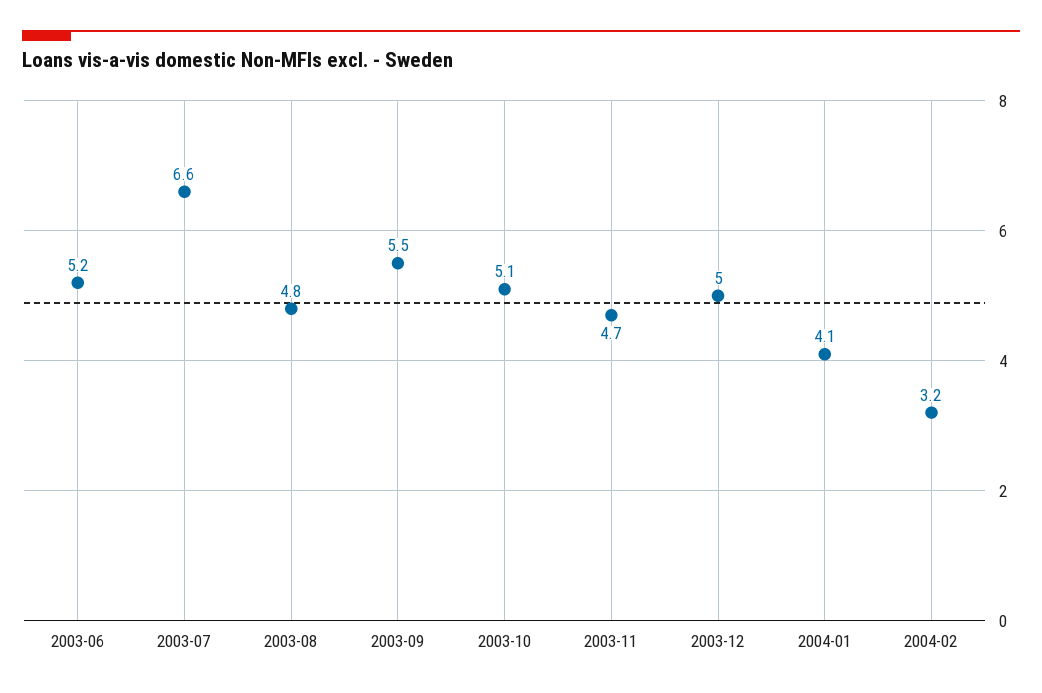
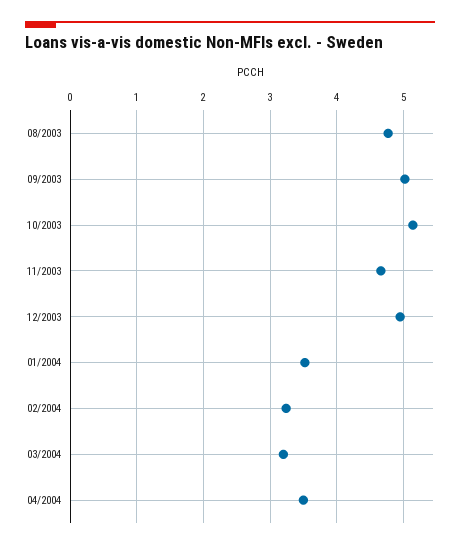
2003-06: 5.2 -> none
2003-07: 6.6 -> none
2003-09: 5.5 -> 5
2004-01: 4.1 -> 3.5
03/2004: none -> 3.2
04/2004: none -> 3.5

